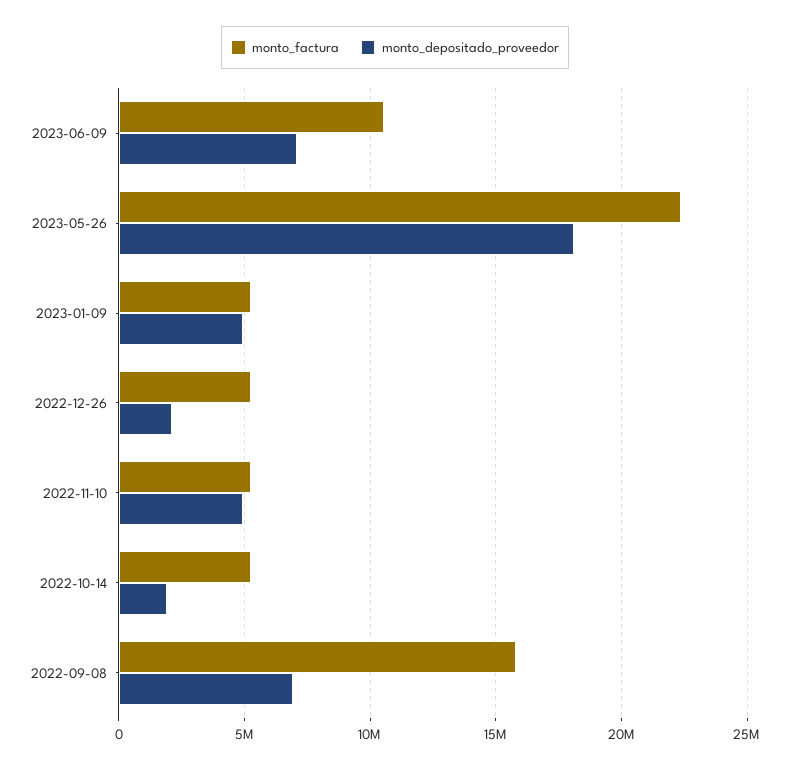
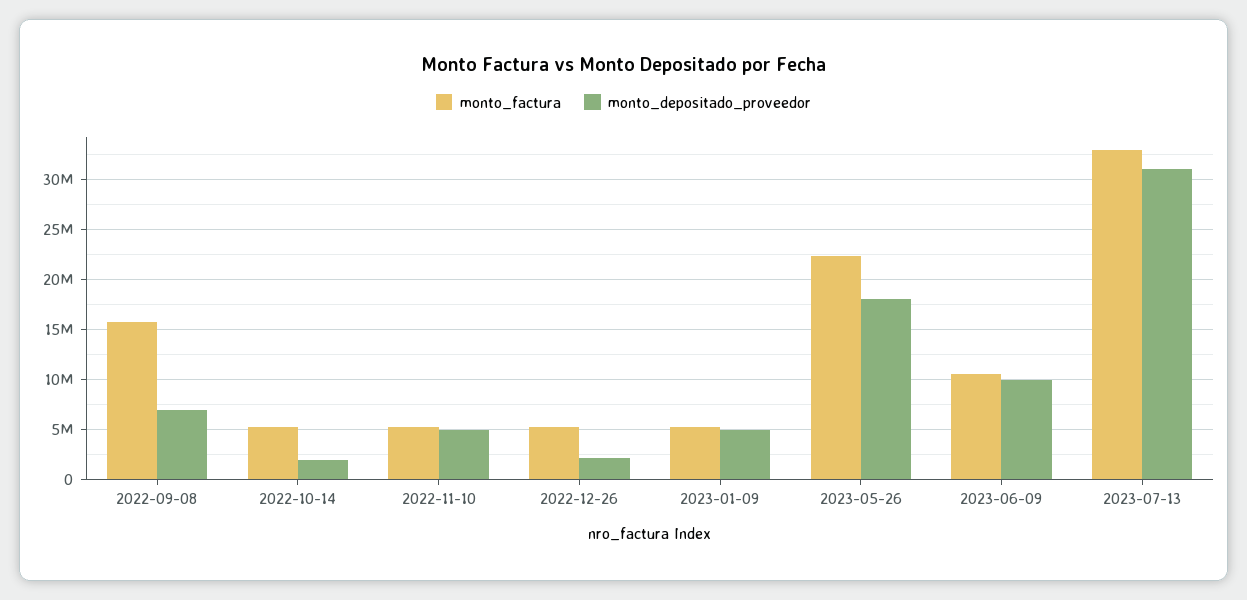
monto_depositado_proveedor, 2023-06-09: 7000000 -> 10000000
monto_factura, 2023-07-13: none -> 33000000
monto_depositado_proveedor, 2023-07-13: none -> 31000000

